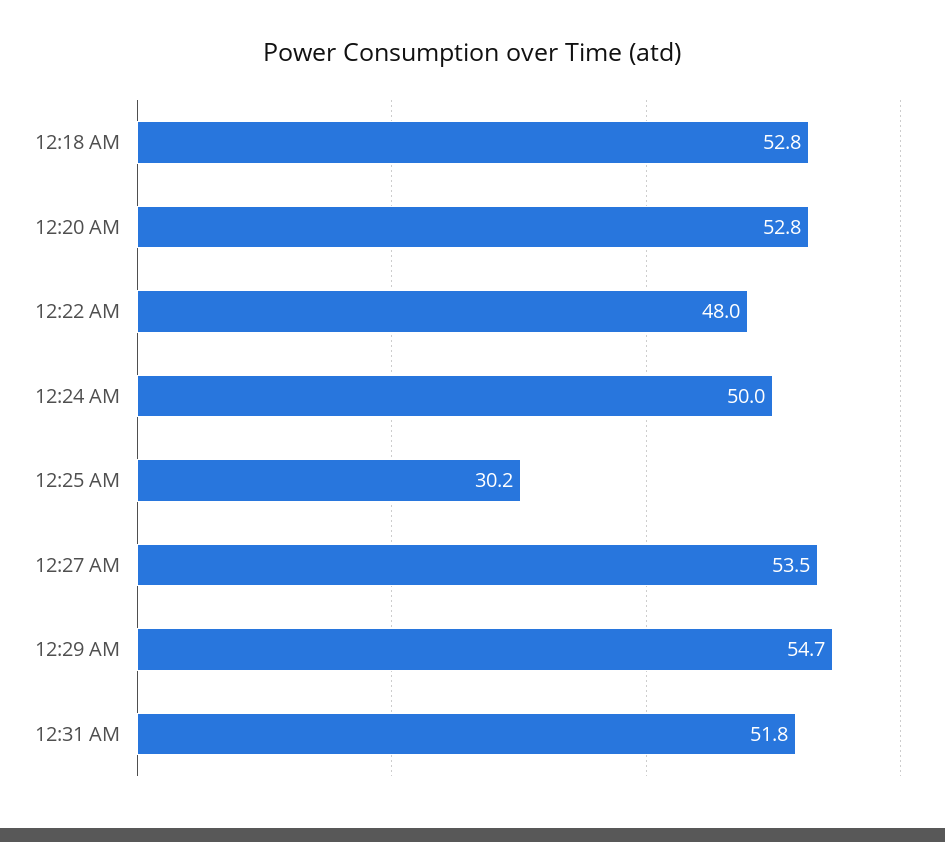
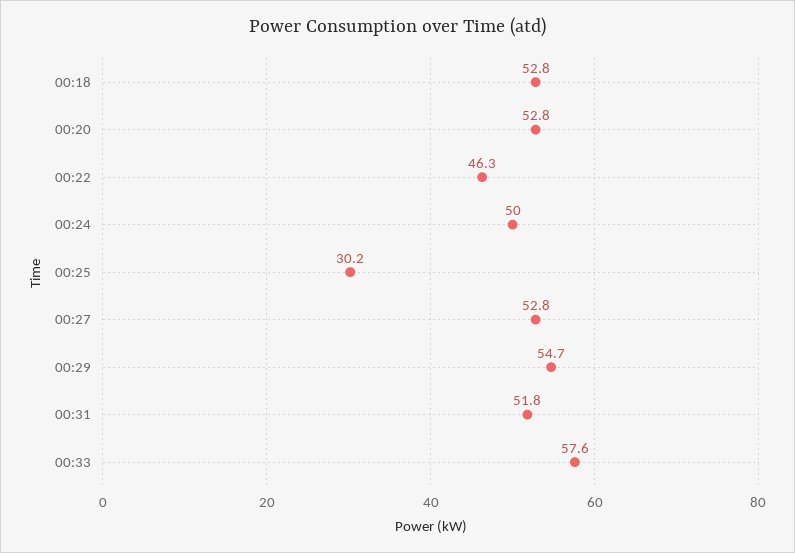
12:22 AM: 48 -> 46.3
12:27 AM: 53.5 -> 52.8
00:33: none -> 57.6

